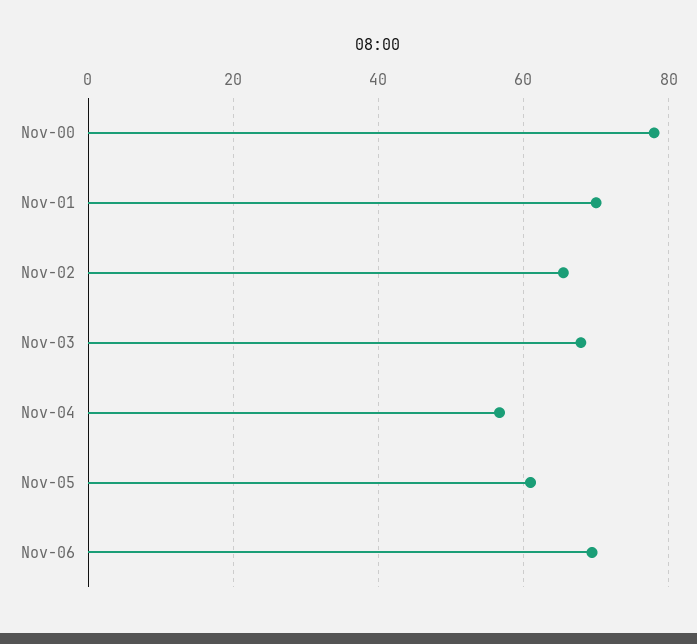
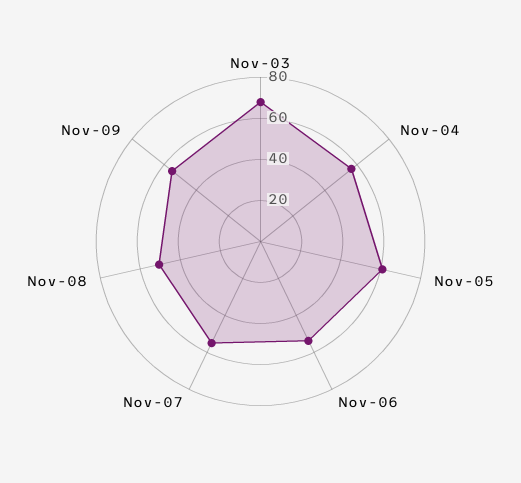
Nov-00: 78 -> none
Nov-01: 70 -> none
Nov-02: 66 -> none
Nov-06: 70 -> 55
Nov-07: none -> 55
Nov-08: none -> 50
Nov-09: none -> 55

